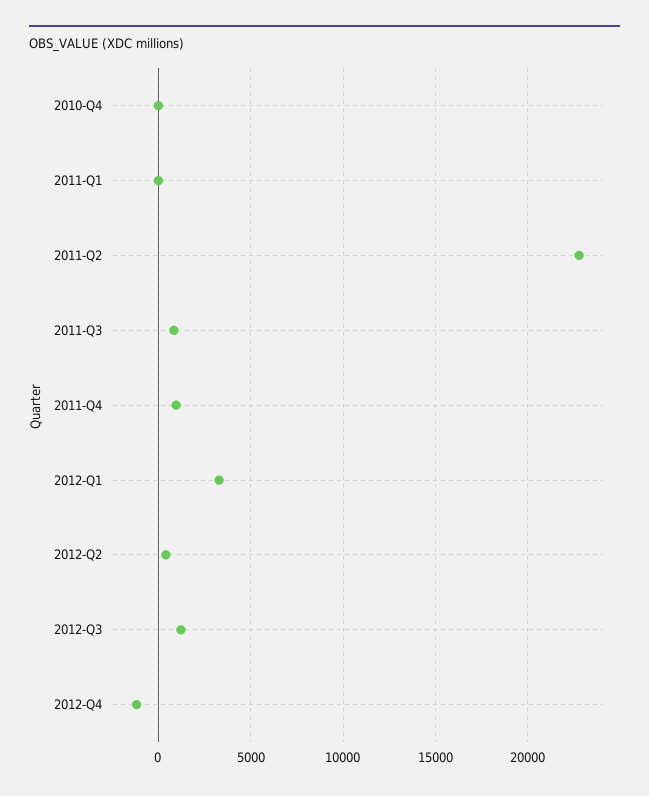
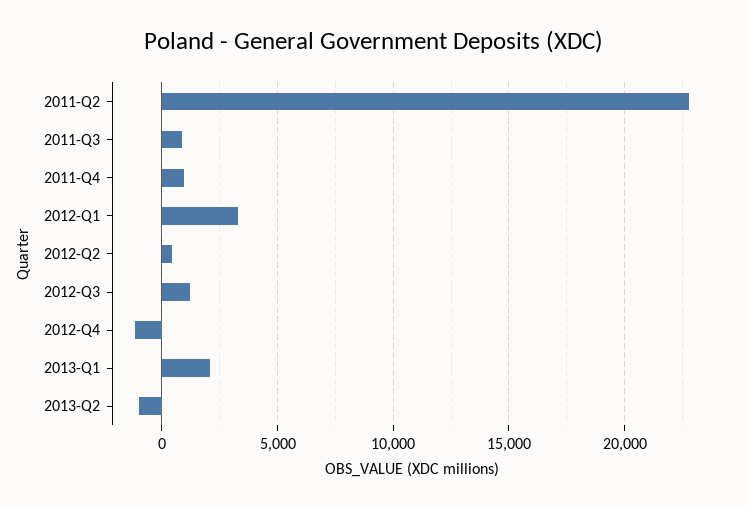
2010-Q4: 0 -> none
2011-Q1: 0 -> none
2013-Q1: none -> 2000
2013-Q2: none -> -1000

